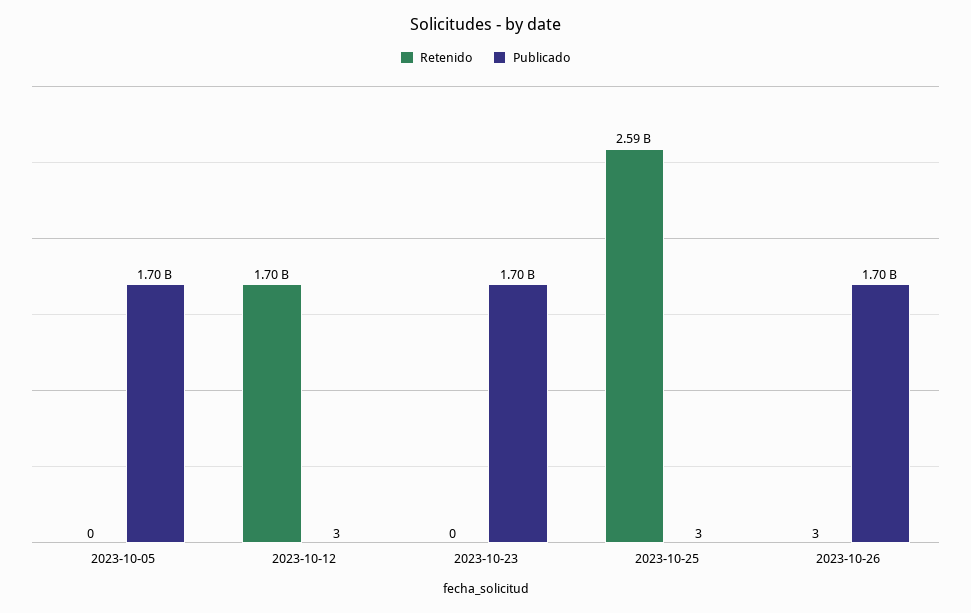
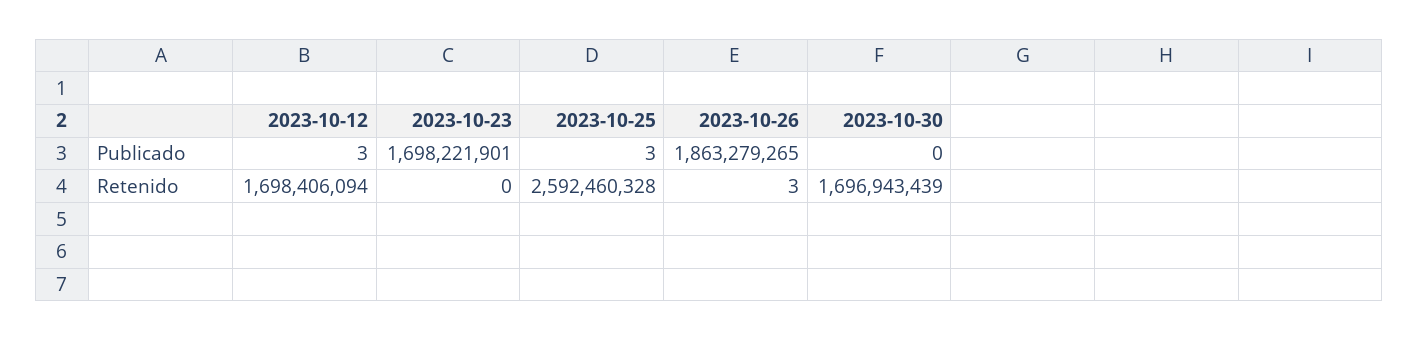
Retenido, 2023-10-05: 0 -> none
Publicado, 2023-10-05: 1700000000 -> none
Publicado, 2023-10-26: 1700000000 -> 1863279265
Publicado, 2023-10-30: none -> 0
Retenido, 2023-10-30: none -> 1696943439

